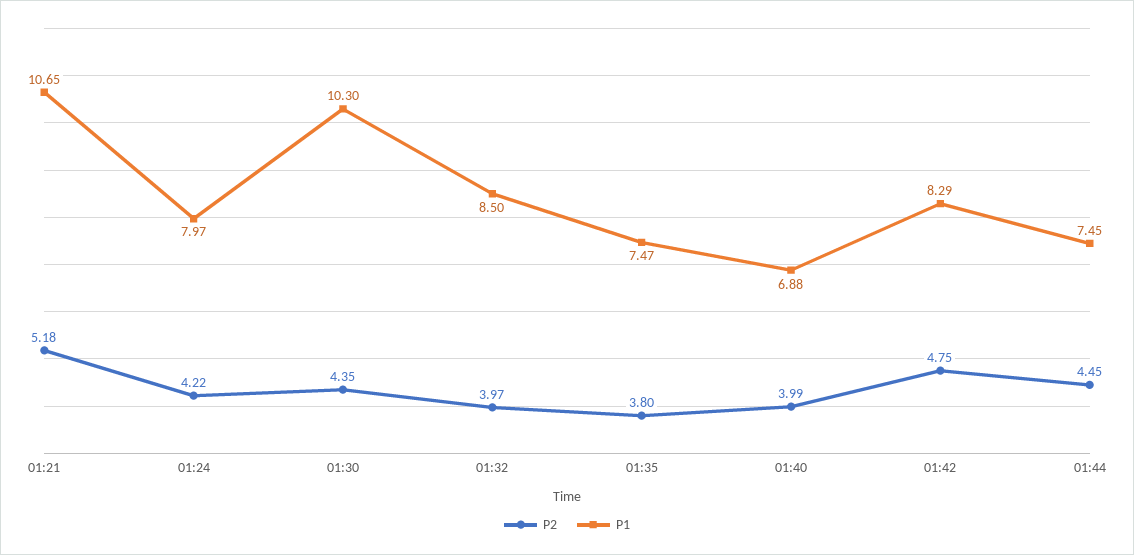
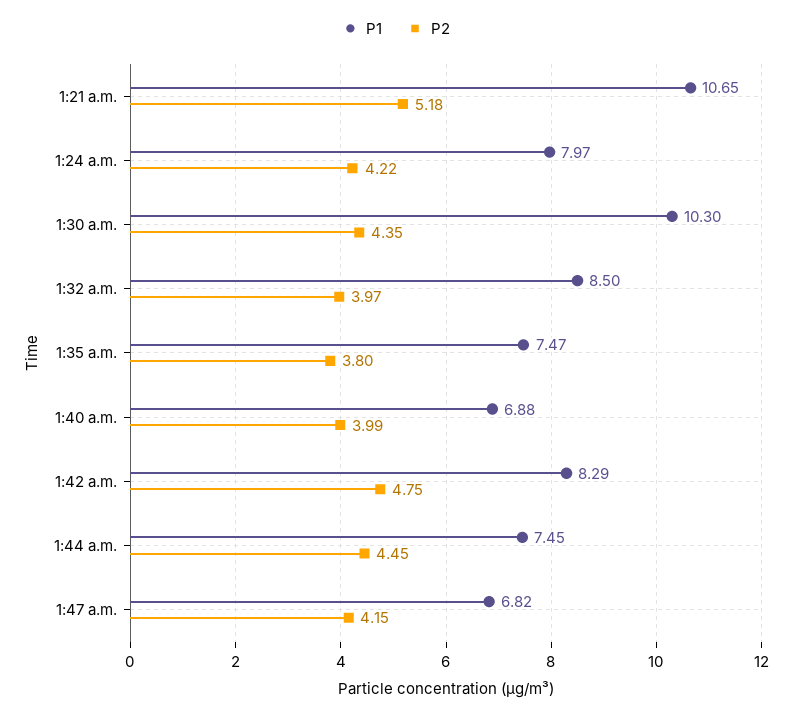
P1, 1:47 a.m.: none -> 6.82
P2, 1:47 a.m.: none -> 4.15

